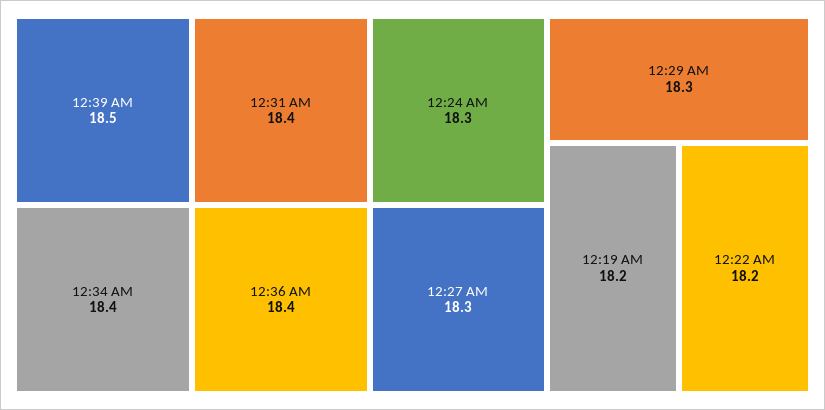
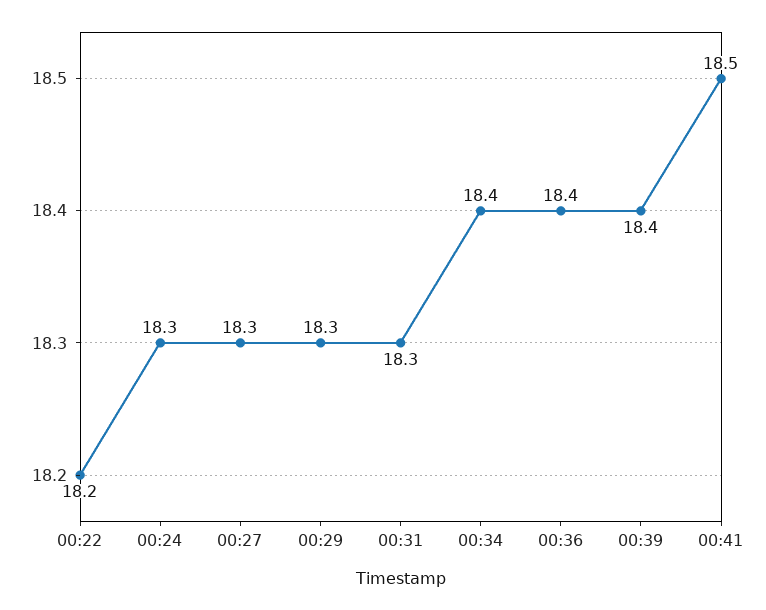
12:39 AM: 18.5 -> 18.4
12:31 AM: 18.4 -> 18.3
12:19 AM: 18.2 -> none
00:41: none -> 18.5

